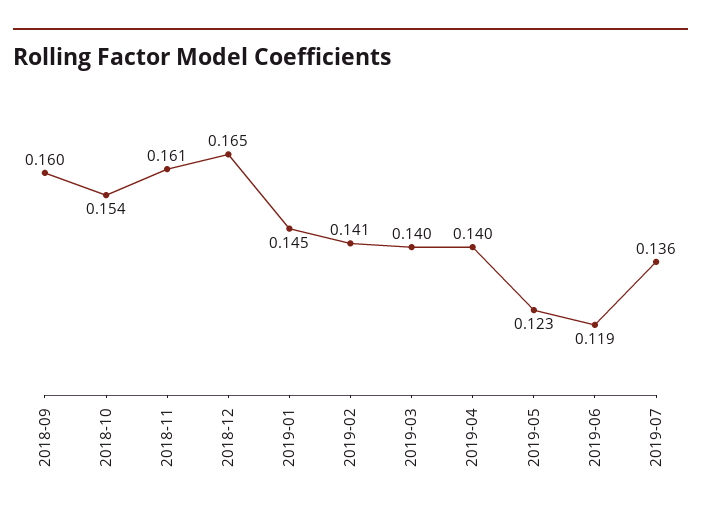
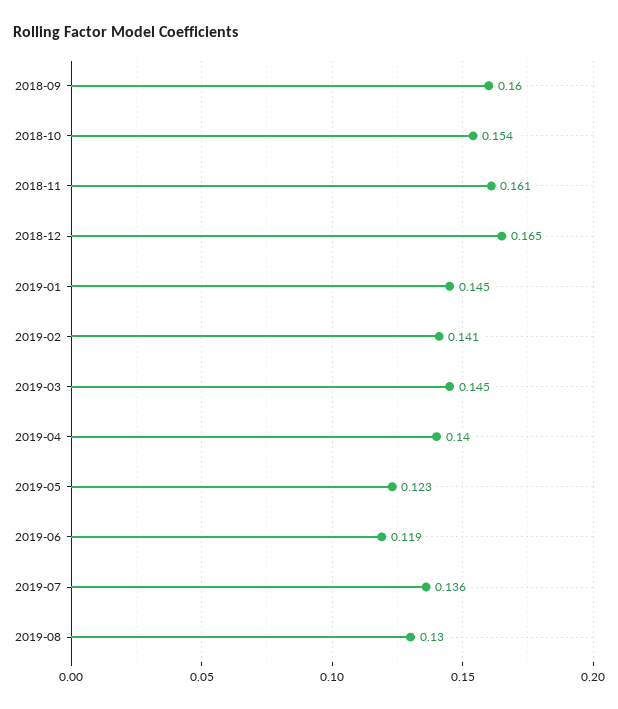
2019-03: 0.14 -> 0.145
2019-08: none -> 0.13

